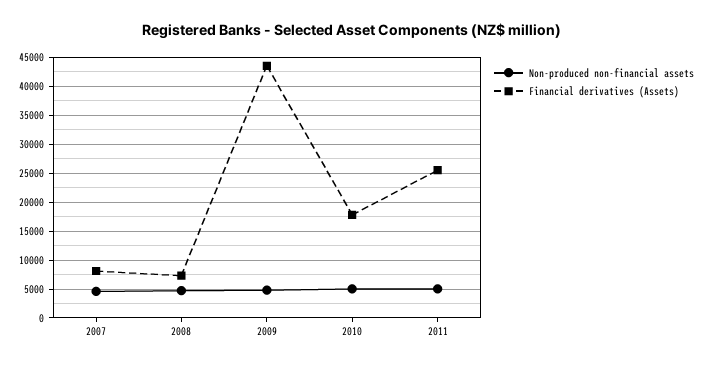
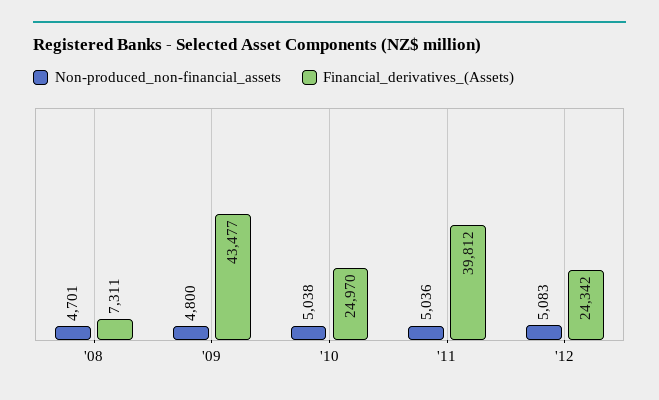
Non-produced non-financial assets, 2007: 5000 -> none
Financial derivatives (Assets), 2007: 7500 -> none
Financial derivatives (Assets), 2010: 17500 -> 24970
Financial derivatives (Assets), 2011: 25000 -> 39812
Non-produced non-financial assets, '12: none -> 5083
Financial derivatives (Assets), '12: none -> 24342

